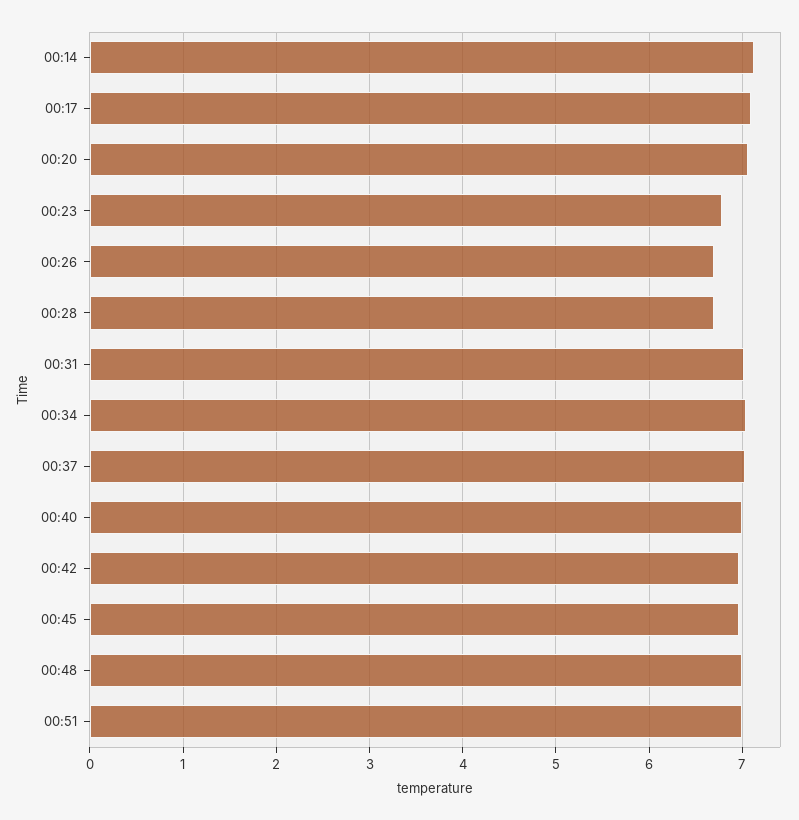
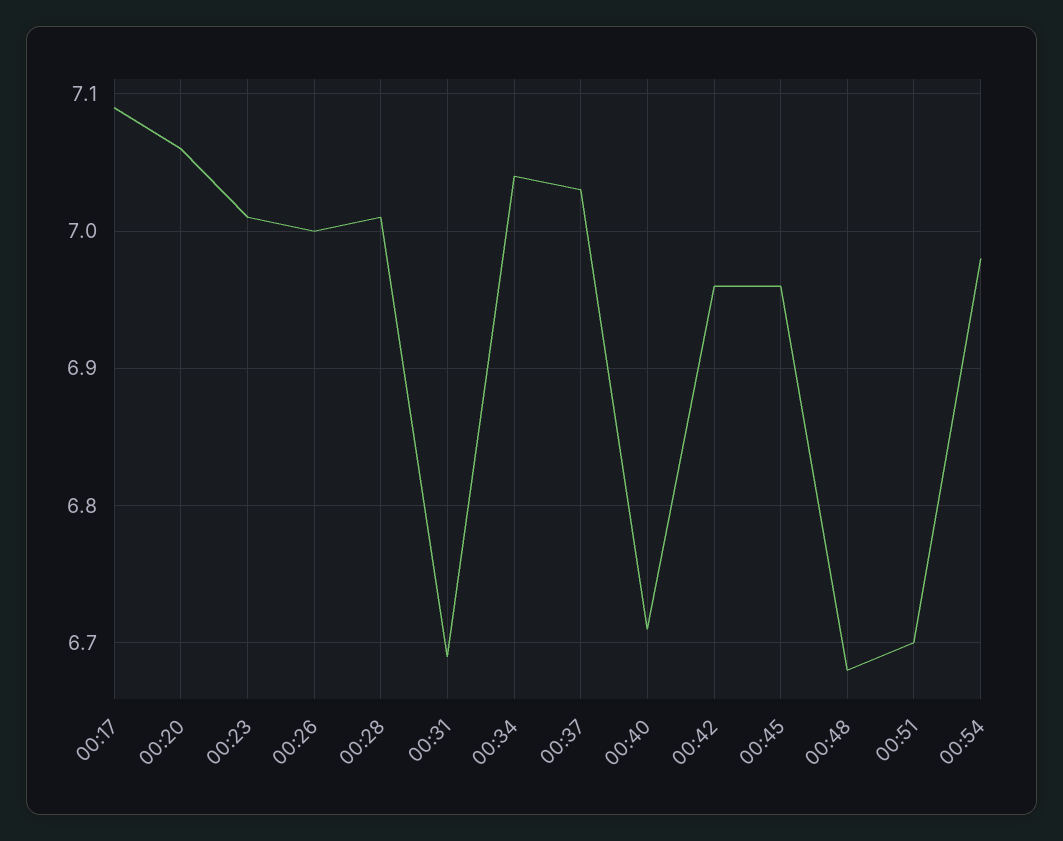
00:14: 7.1 -> none
00:23: 6.8 -> 7.01
00:26: 6.7 -> 7
00:28: 6.7 -> 7.01
00:31: 7 -> 6.69
00:40: 7 -> 6.71
00:48: 7 -> 6.68
00:51: 7 -> 6.7
00:54: none -> 6.98

